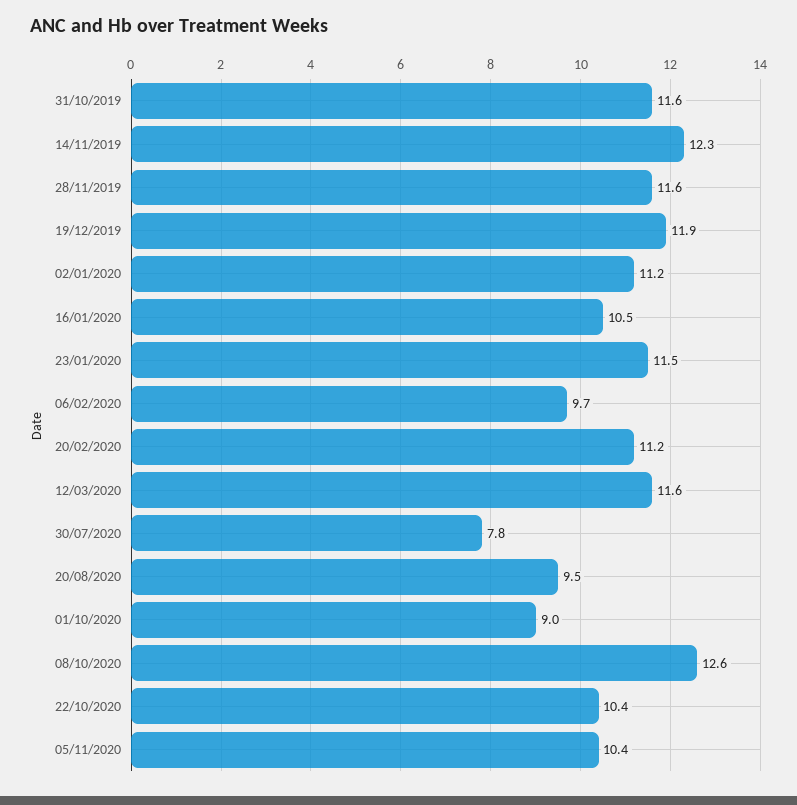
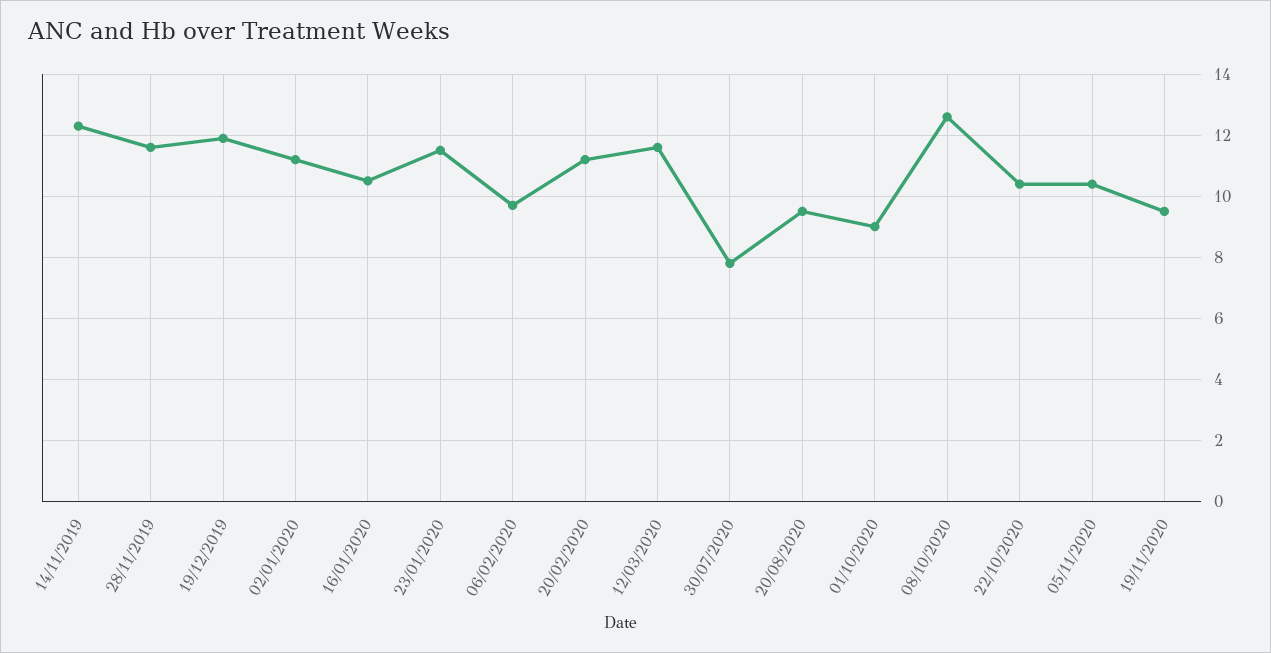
31/10/2019: 11.6 -> none
19/11/2020: none -> 9.5

